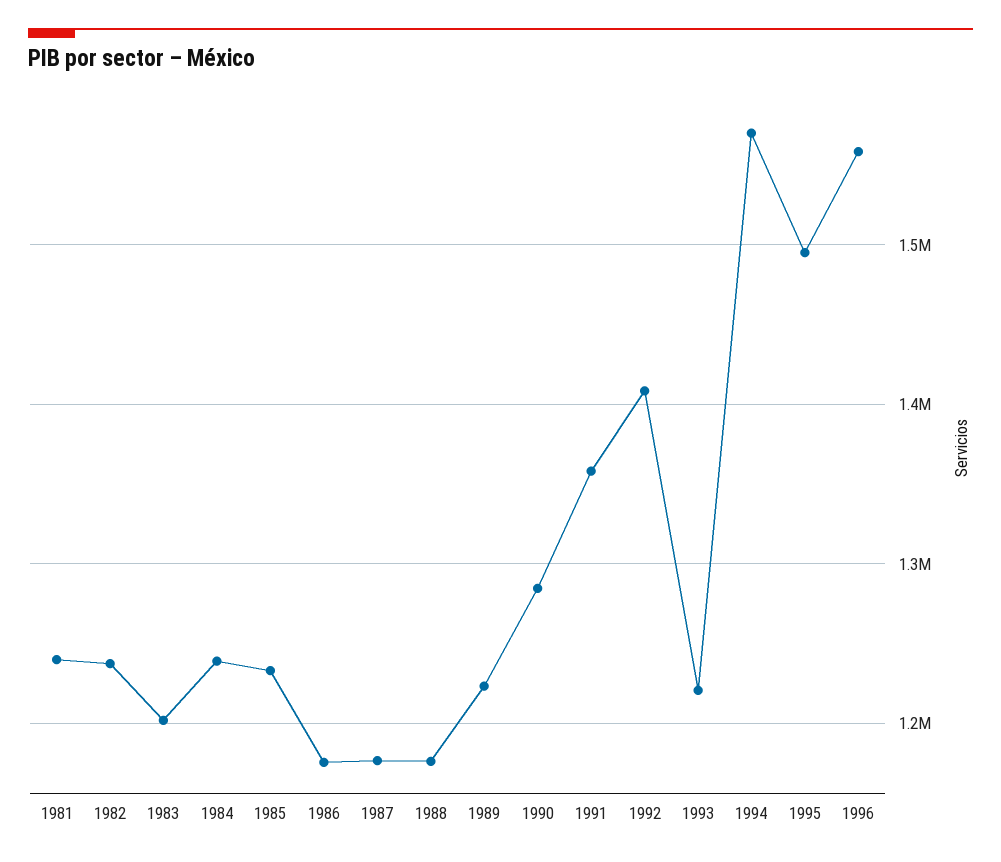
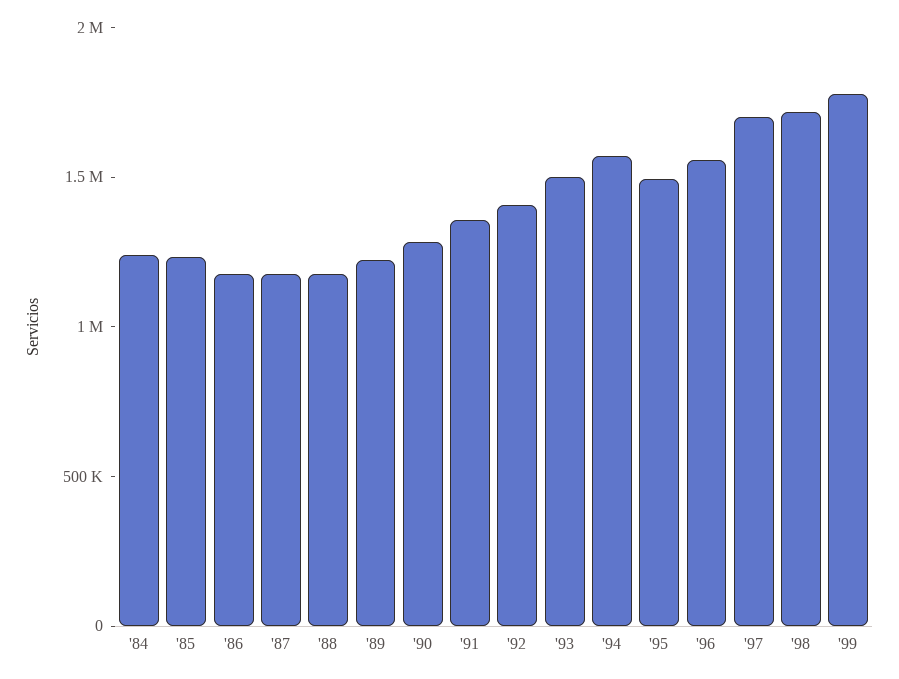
1981: 1240000 -> none
1982: 1240000 -> none
1983: 1200000 -> none
1993: 1220000 -> 1500000
'97: none -> 1700000
'98: none -> 1700000
'99: none -> 1800000

